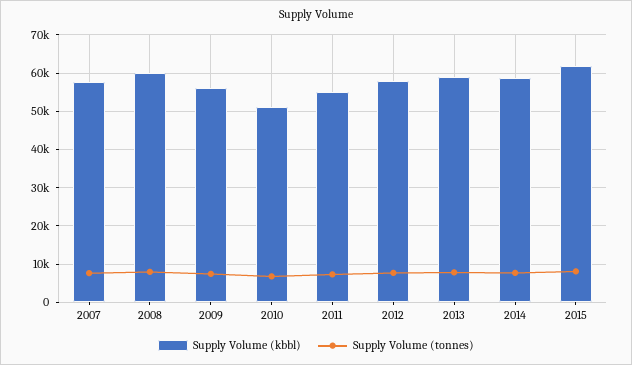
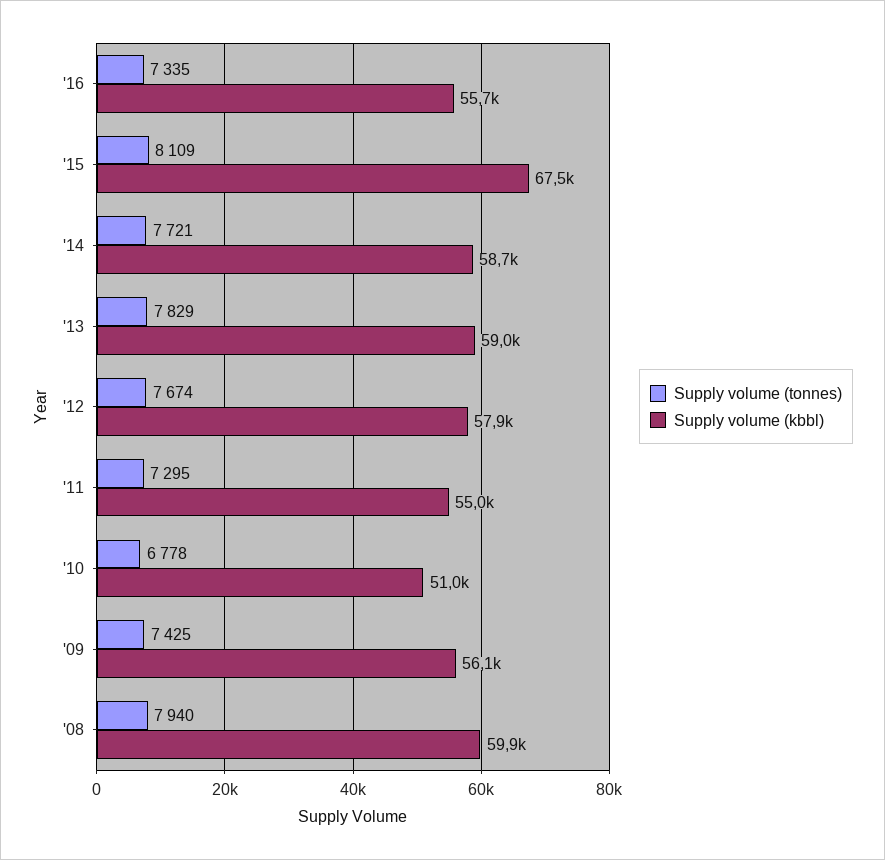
Supply Volume (kbbl), 2007: 58000 -> none
Supply Volume (tonnes), 2007: 8000 -> none
Supply Volume (kbbl), 2015: 62000 -> 67500
Supply Volume (tonnes), '16: none -> 7335
Supply Volume (kbbl), '16: none -> 55700

